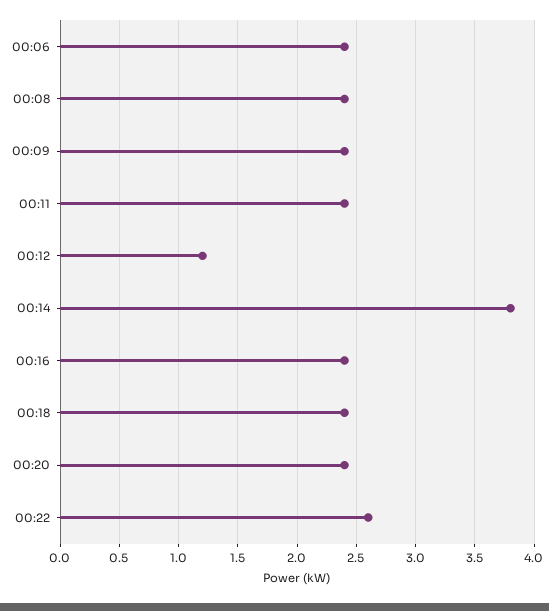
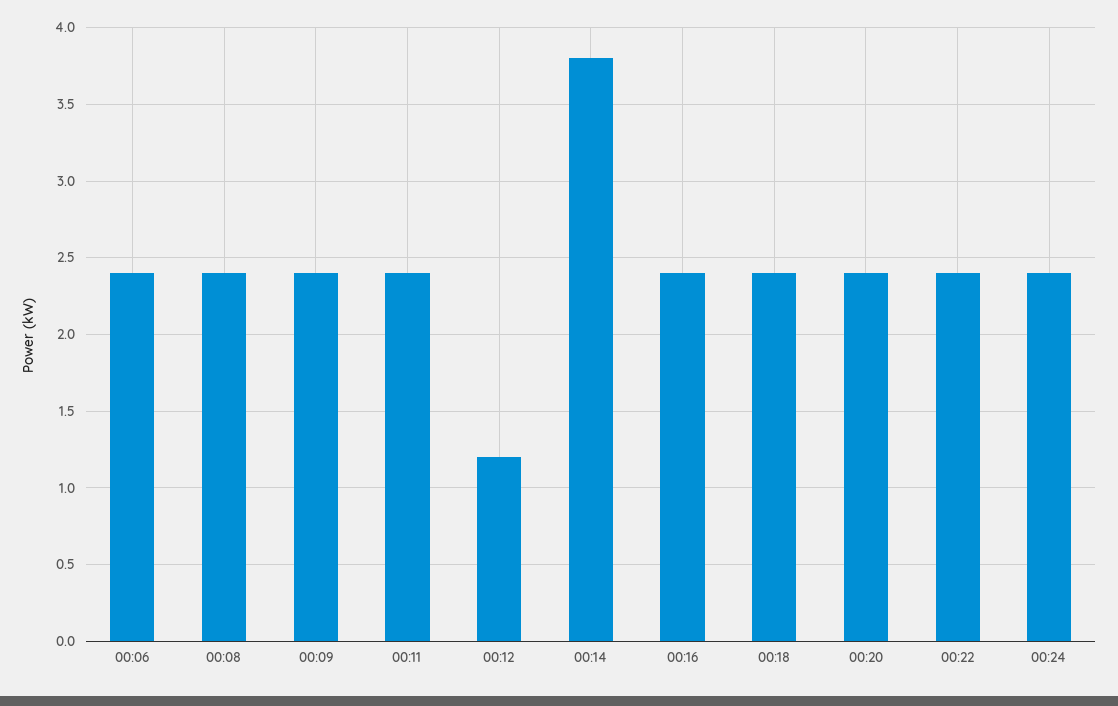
00:22: 2.6 -> 2.4
00:24: none -> 2.4

